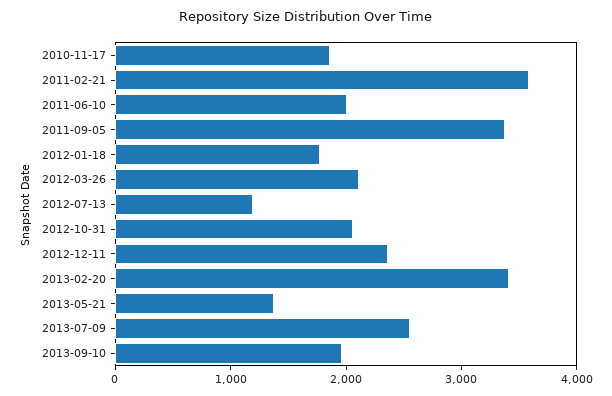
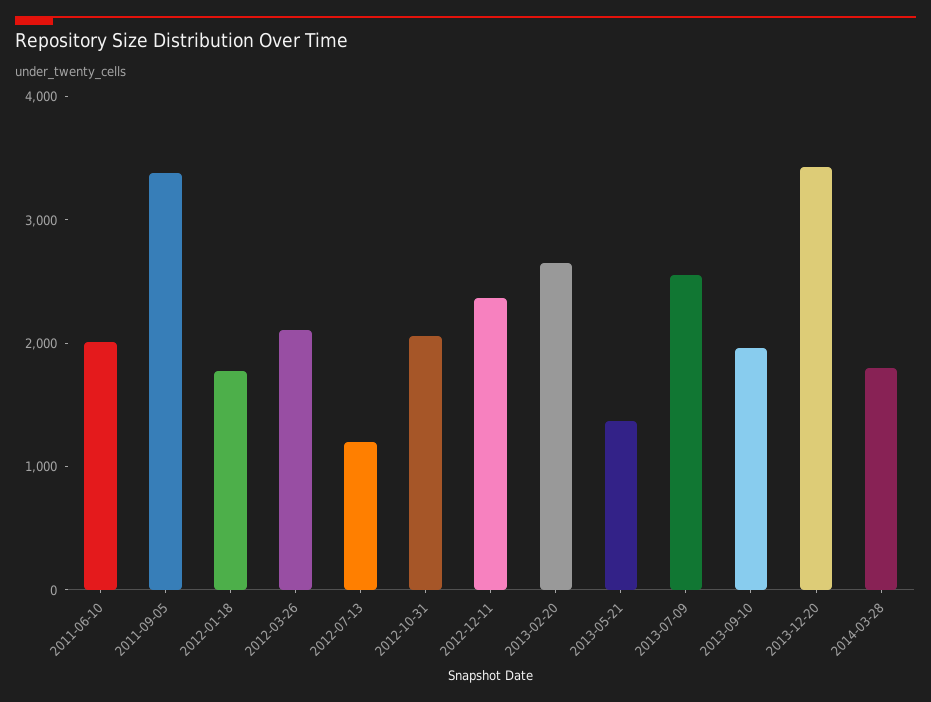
2010-11-17: 1800 -> none
2011-02-21: 3600 -> none
2013-02-20: 3400 -> 2600
2013-12-20: none -> 3400
2014-03-28: none -> 1800

